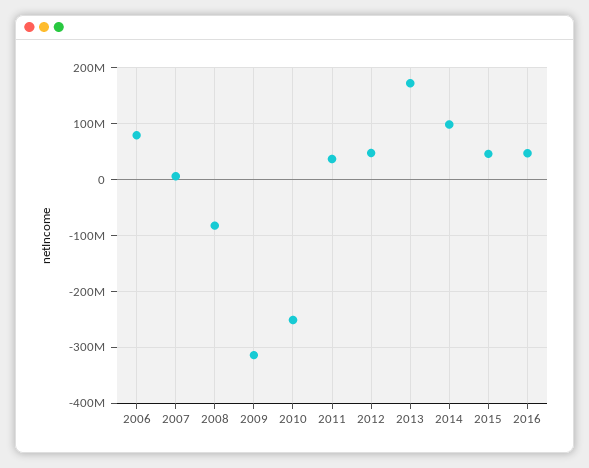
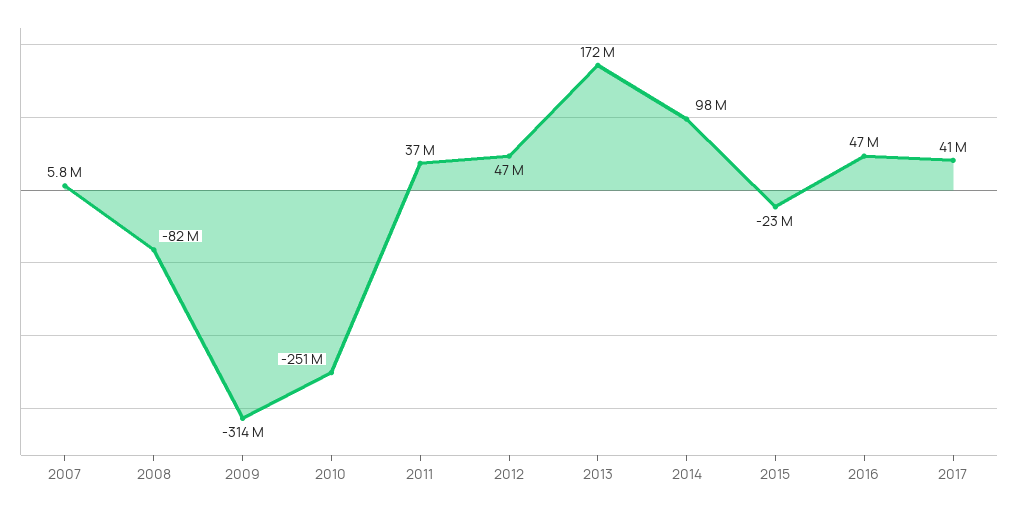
2006: 80000000 -> none
2015: 40000000 -> -23000000
2017: none -> 41000000

